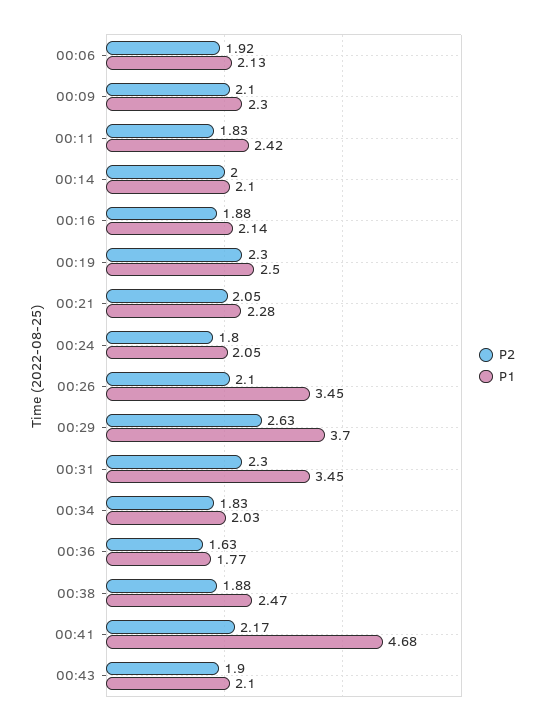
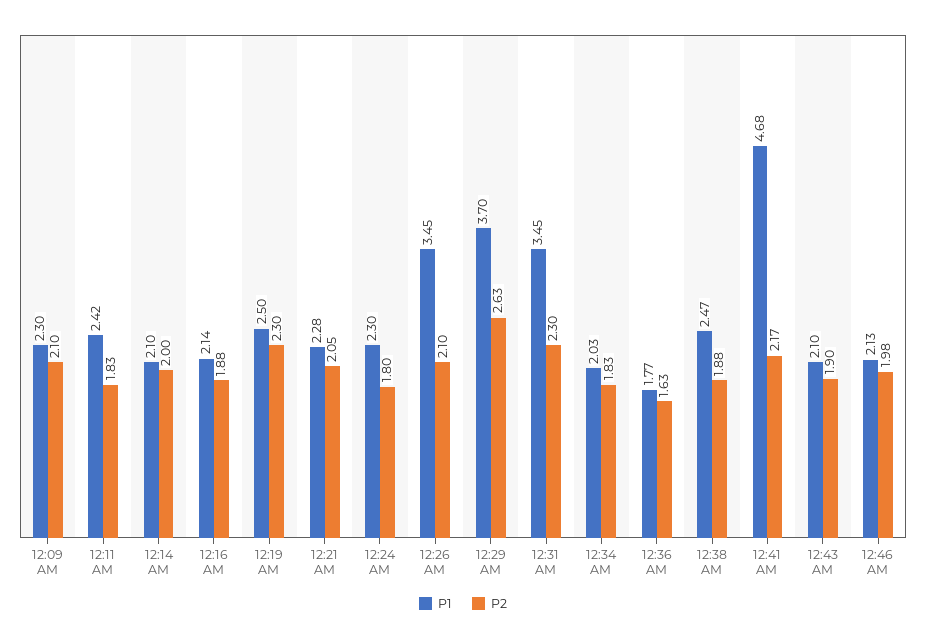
P2, 00:06: 1.92 -> none
P1, 00:06: 2.13 -> none
P1, 00:24: 2.05 -> 2.3
P1, 12:46 AM: none -> 2.13
P2, 12:46 AM: none -> 1.98

